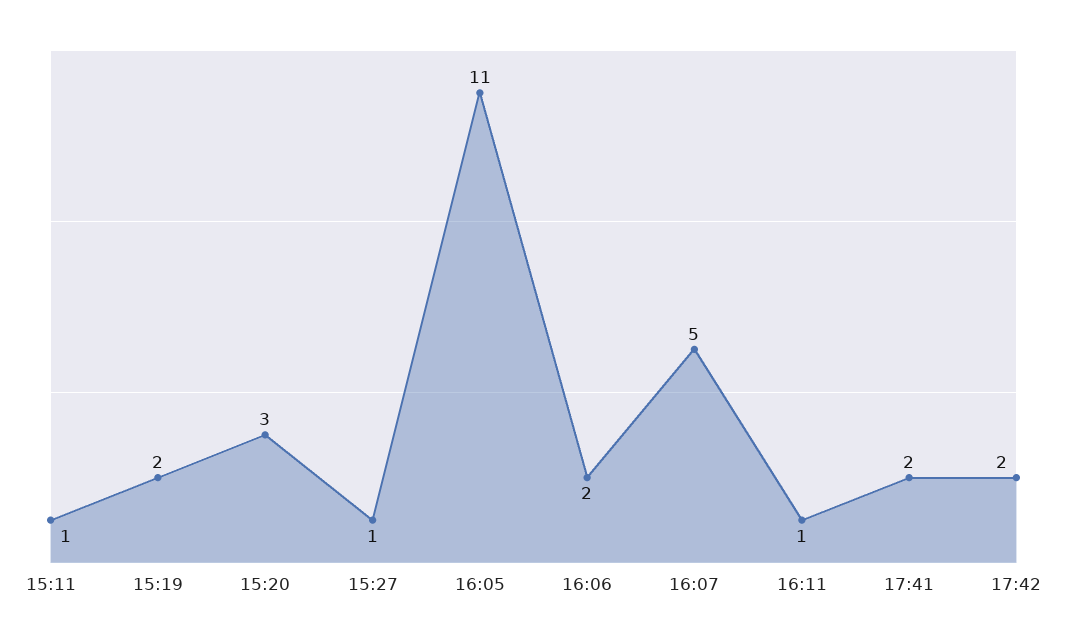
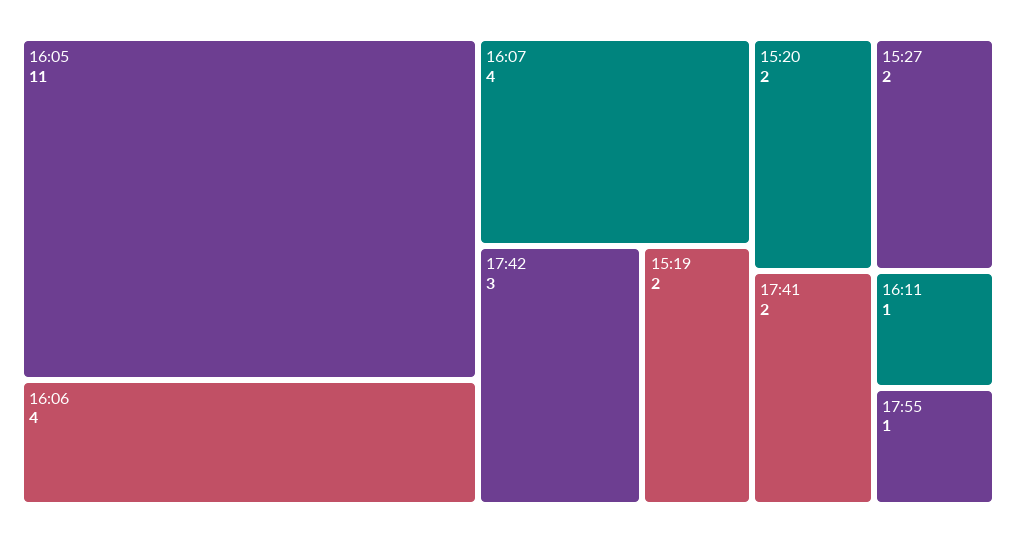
15:11: 1 -> none
15:20: 3 -> 2
15:27: 1 -> 2
16:06: 2 -> 4
16:07: 5 -> 4
17:42: 2 -> 3
17:55: none -> 1

